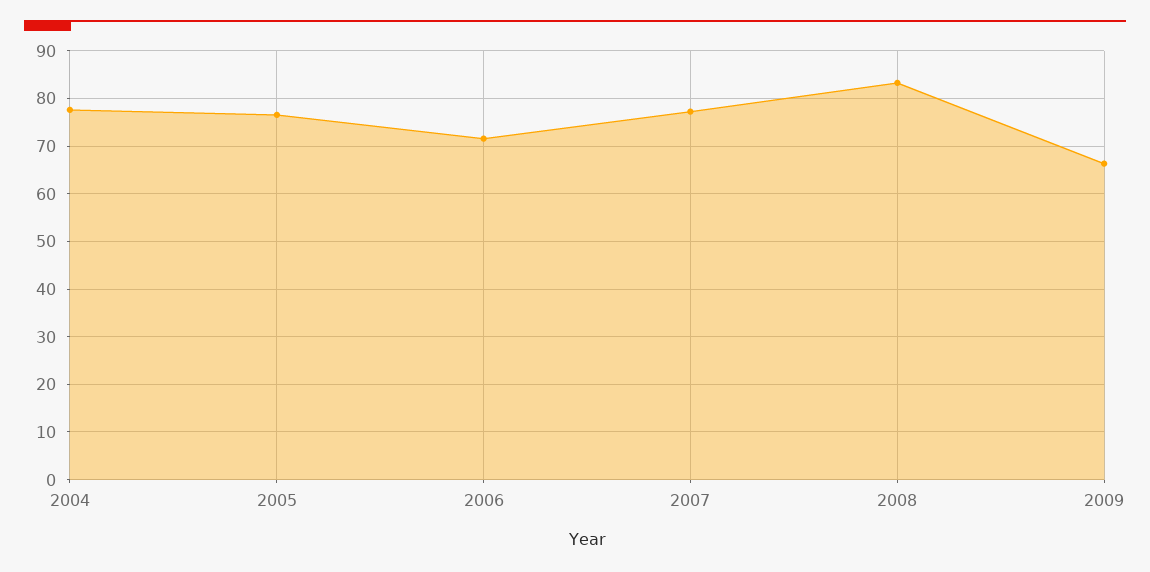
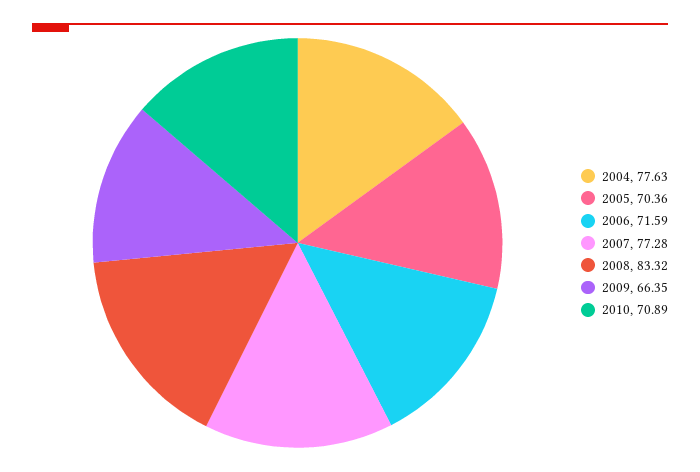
2005: 76 -> 70.36
2010: none -> 70.89

